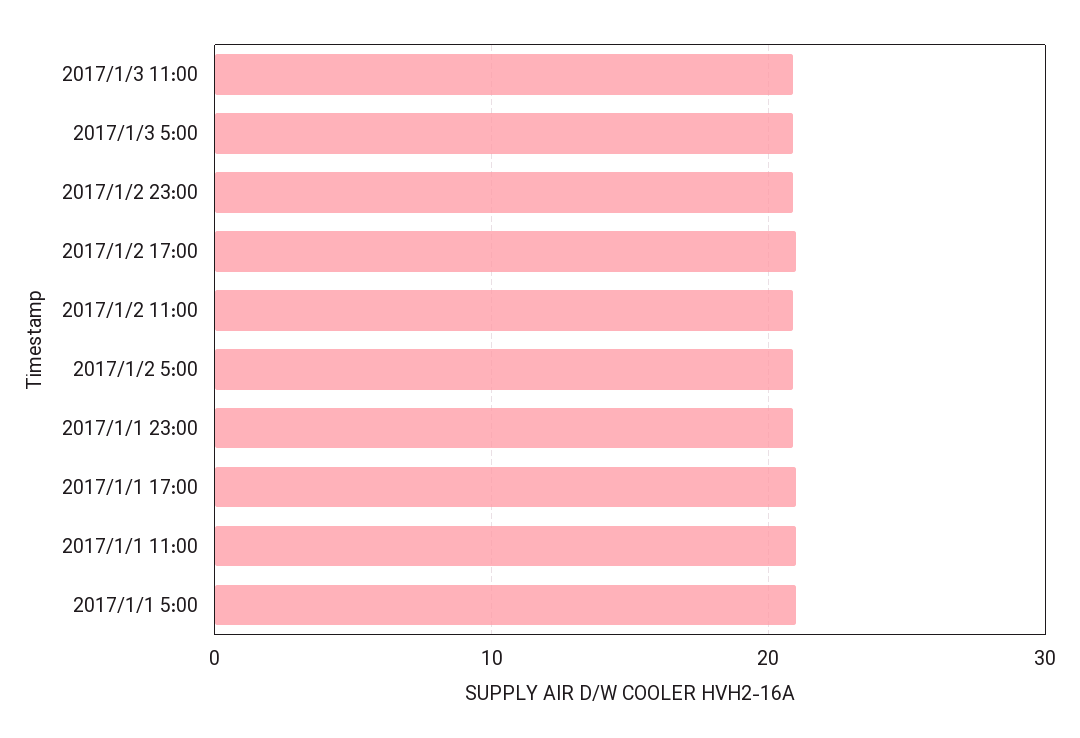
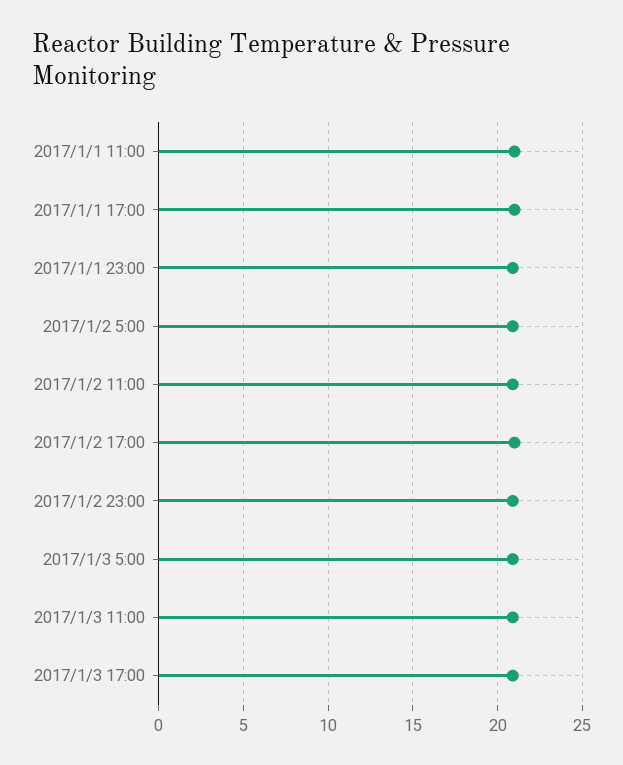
2017/1/1 5:00: 21 -> none
2017/1/3 17:00: none -> 21

